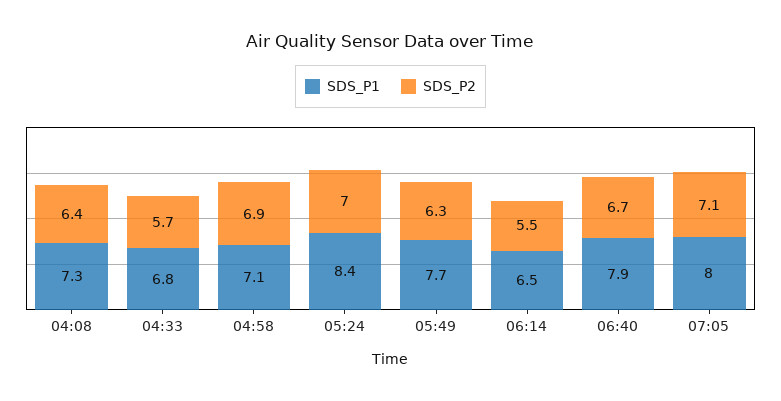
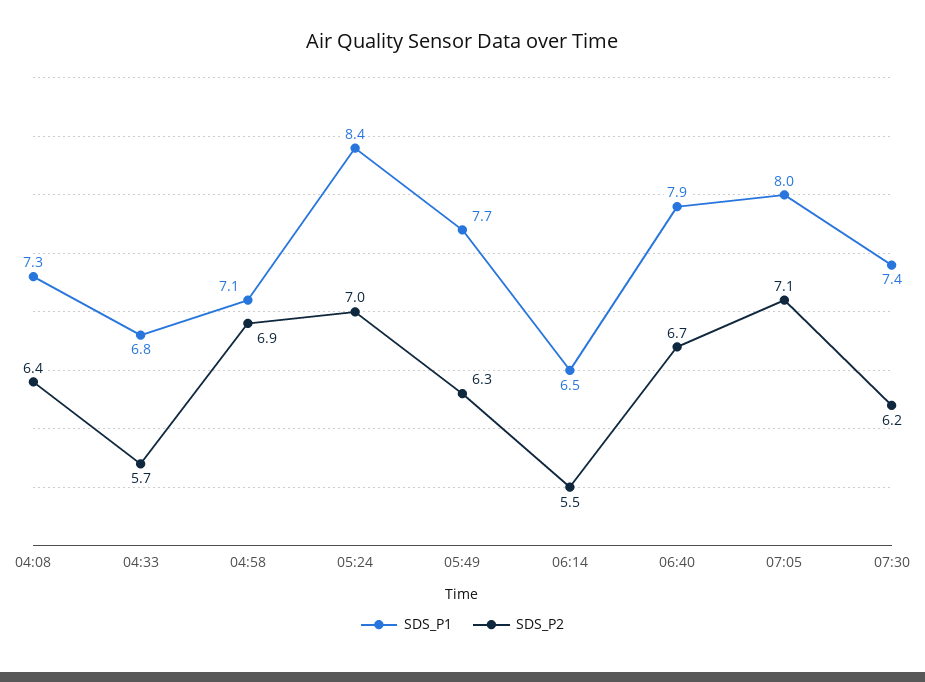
SDS_P1, 07:30: none -> 7.4
SDS_P2, 07:30: none -> 6.2

